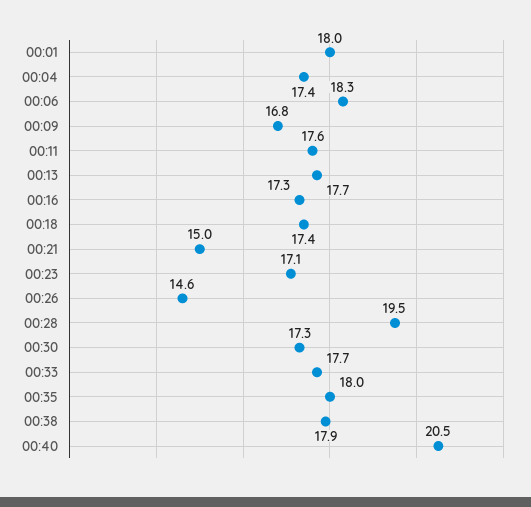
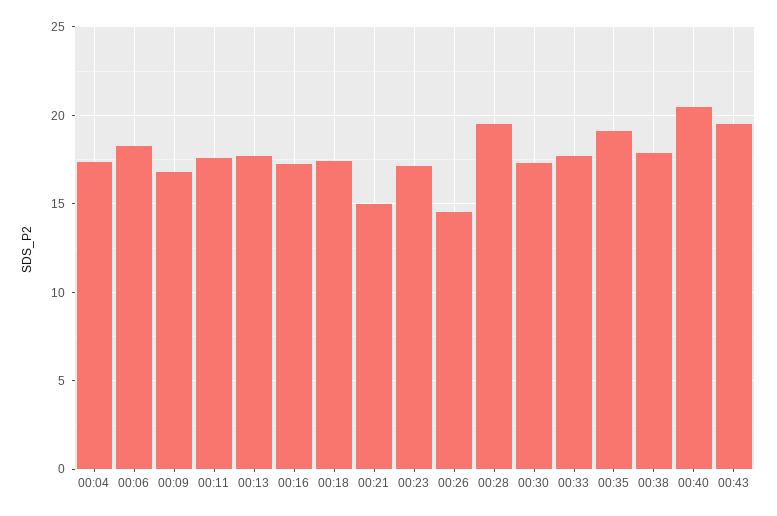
00:01: 18 -> none
00:35: 18 -> 19
00:43: none -> 19.5

